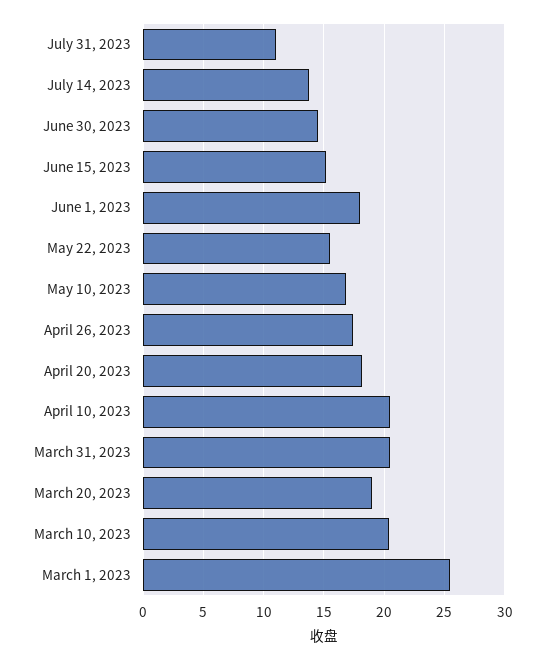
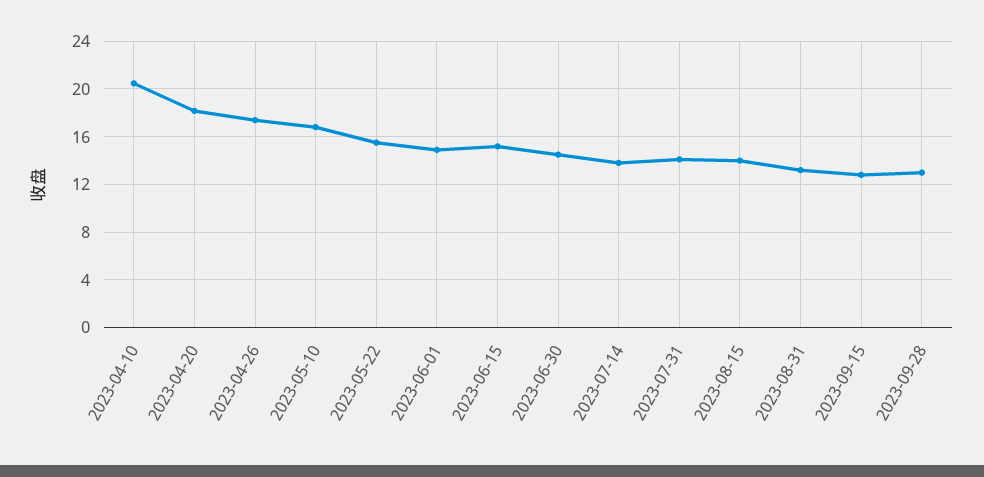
July 31, 2023: 11 -> 14
June 1, 2023: 18 -> 15
March 31, 2023: 20.5 -> none
March 20, 2023: 19 -> none
March 10, 2023: 20.5 -> none
March 1, 2023: 25.5 -> none
2023-08-15: none -> 14
2023-08-31: none -> 13
2023-09-15: none -> 13
2023-09-28: none -> 13

